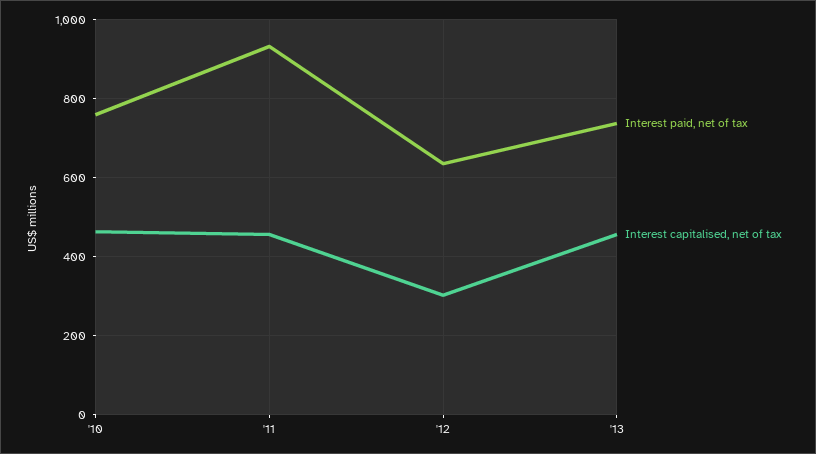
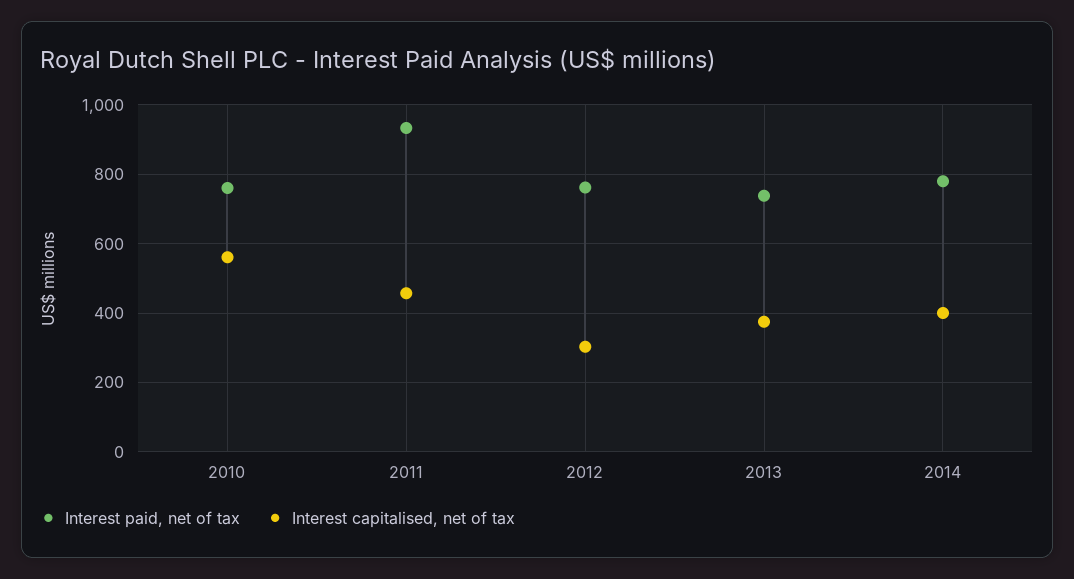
Interest capitalised, net of tax, '10: 460 -> 560
Interest paid, net of tax, '12: 640 -> 760
Interest capitalised, net of tax, '13: 460 -> 380
Interest paid, net of tax, 2014: none -> 780
Interest capitalised, net of tax, 2014: none -> 400

